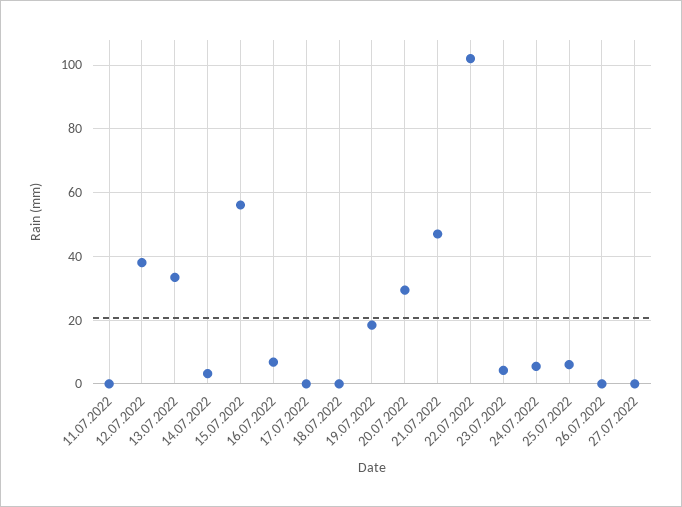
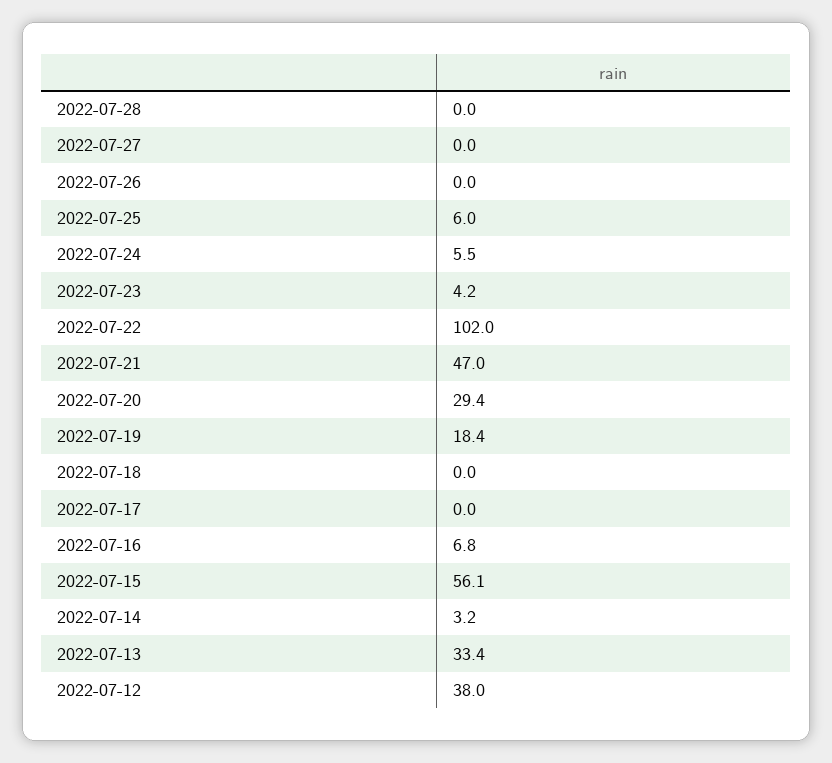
11.07.2022: 0 -> none
2022-07-28: none -> 0

